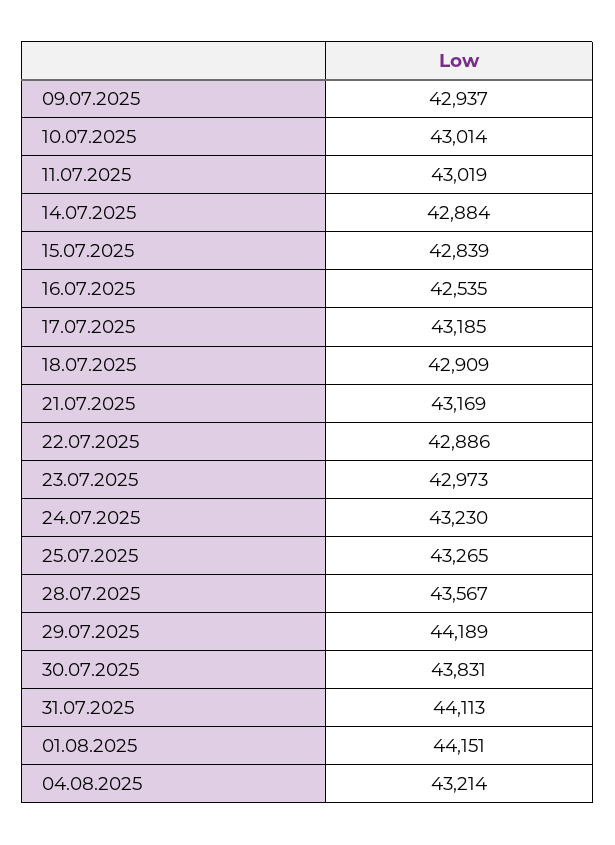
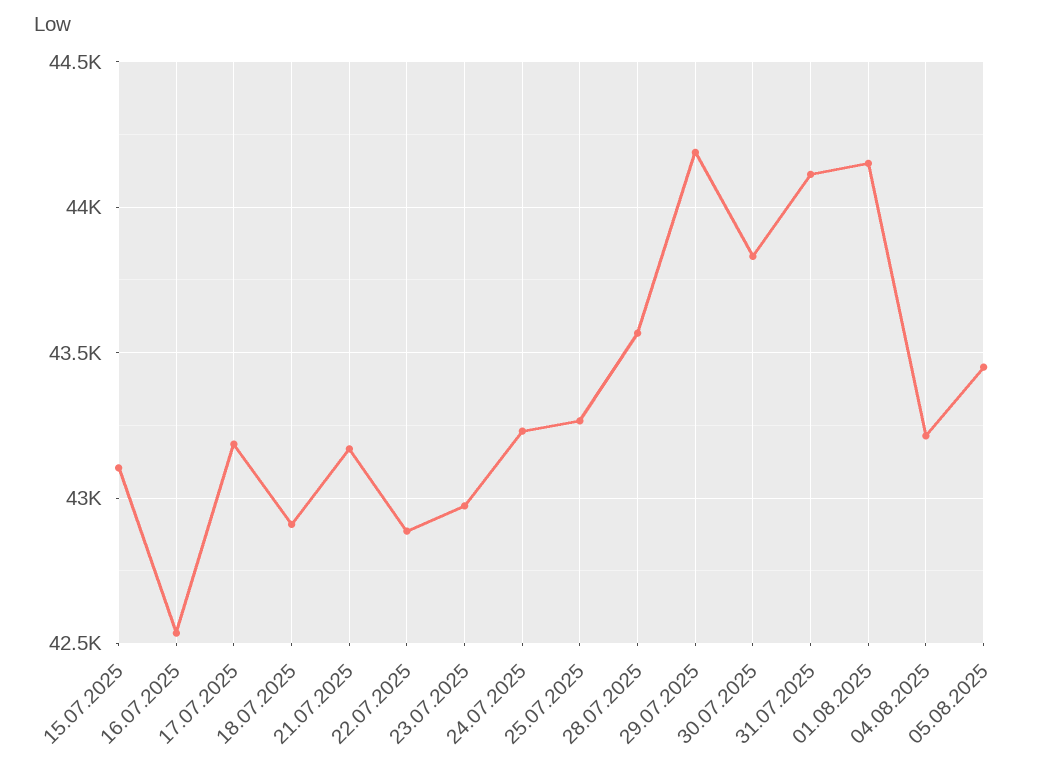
09.07.2025: 42937 -> none
10.07.2025: 43014 -> none
11.07.2025: 43019 -> none
14.07.2025: 42884 -> none
15.07.2025: 42839 -> 43100
05.08.2025: none -> 43450

